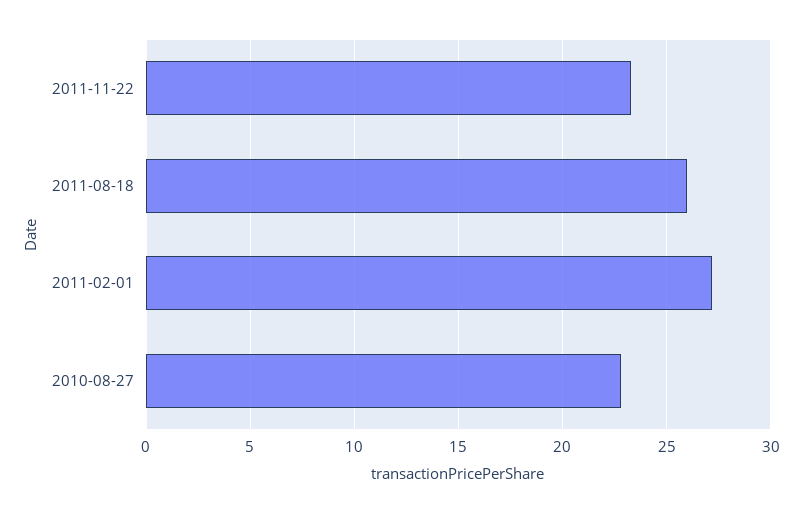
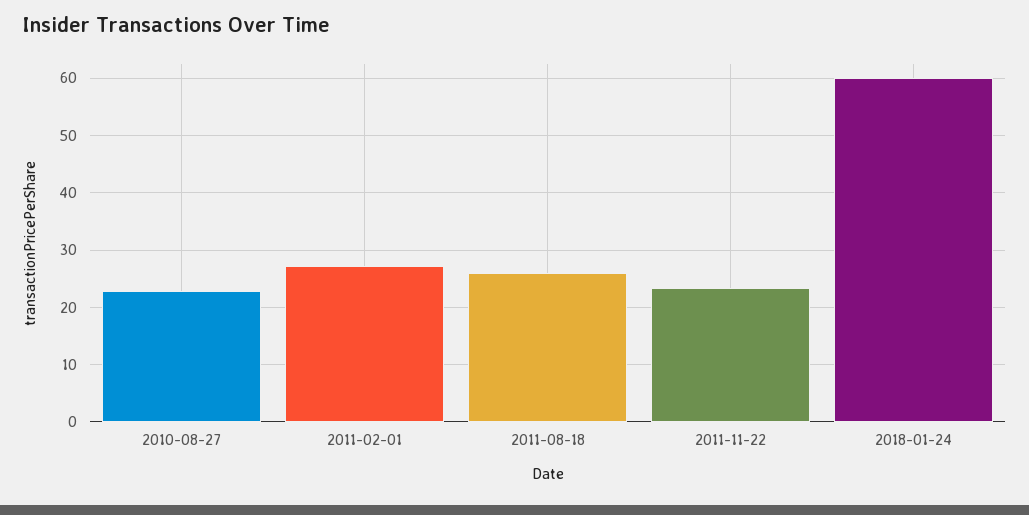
2018-01-24: none -> 60

